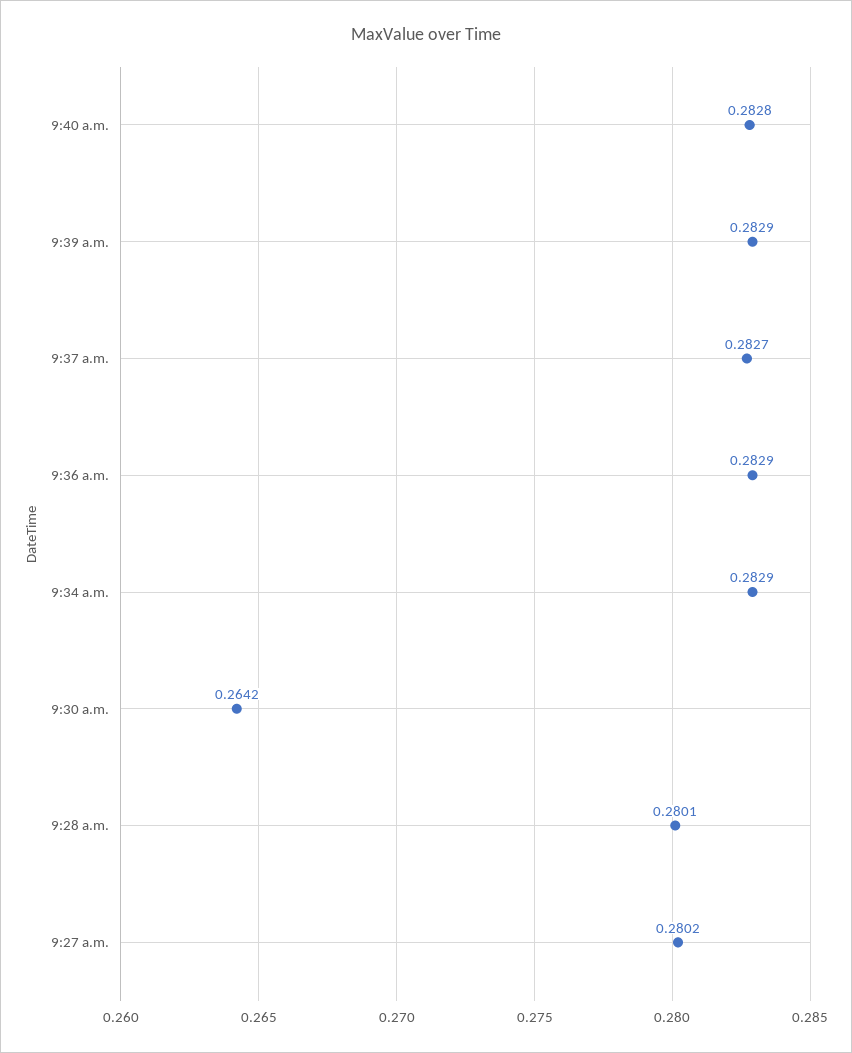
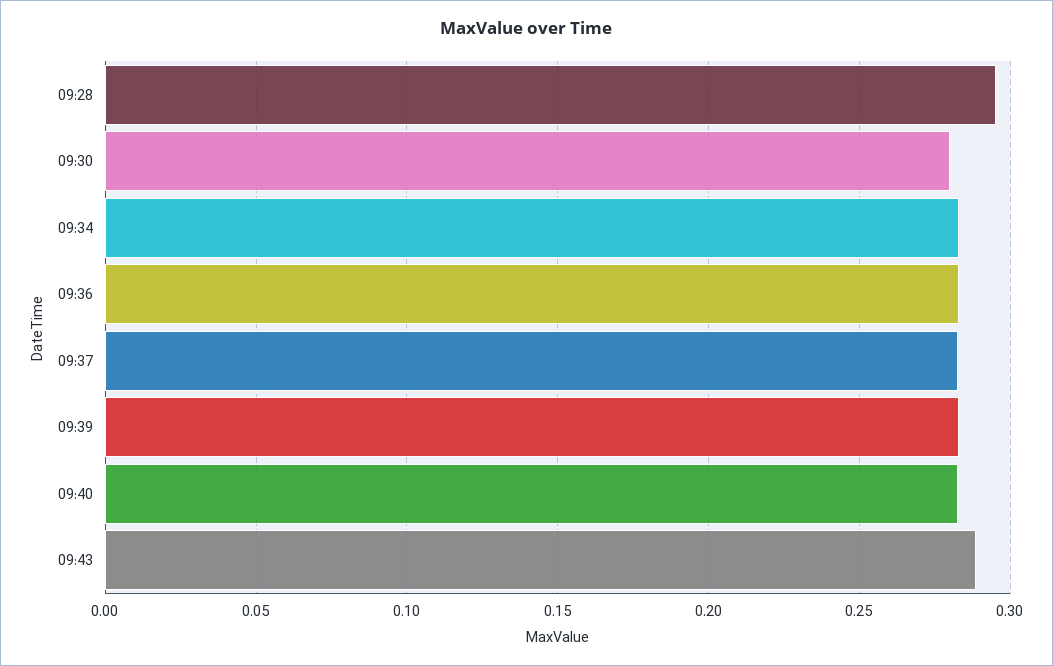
9:30 a.m.: 0.2642 -> 0.28
9:28 a.m.: 0.2801 -> 0.295
9:27 a.m.: 0.2802 -> none
09:43: none -> 0.29

